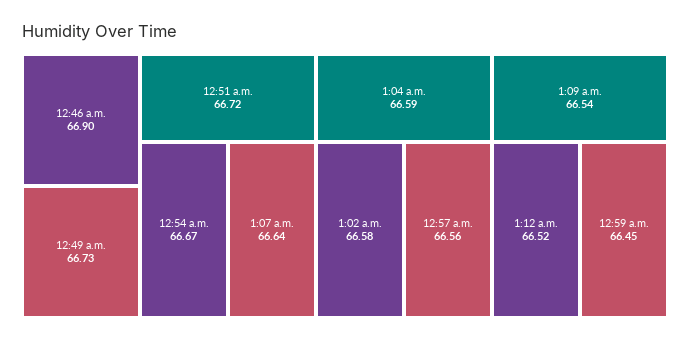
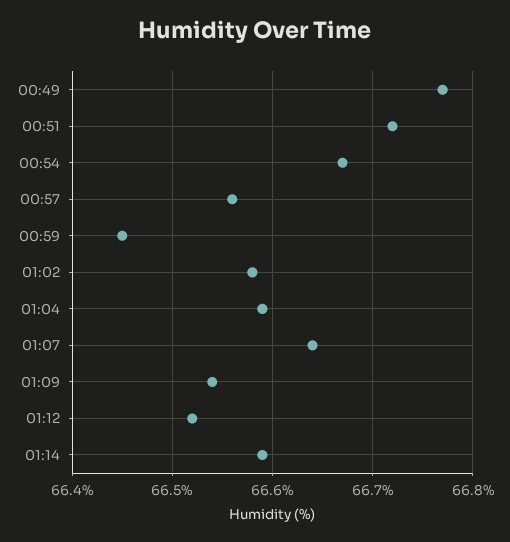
12:46 a.m.: 66.9 -> none
12:49 a.m.: 66.73 -> 66.77
01:14: none -> 66.59

